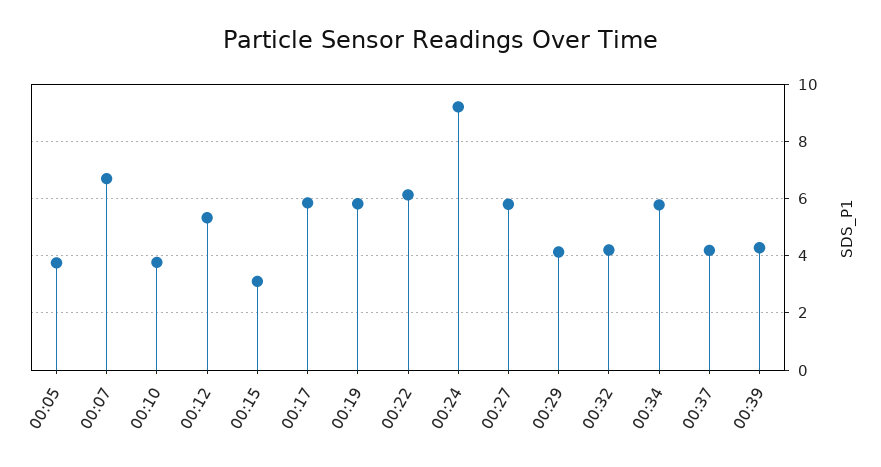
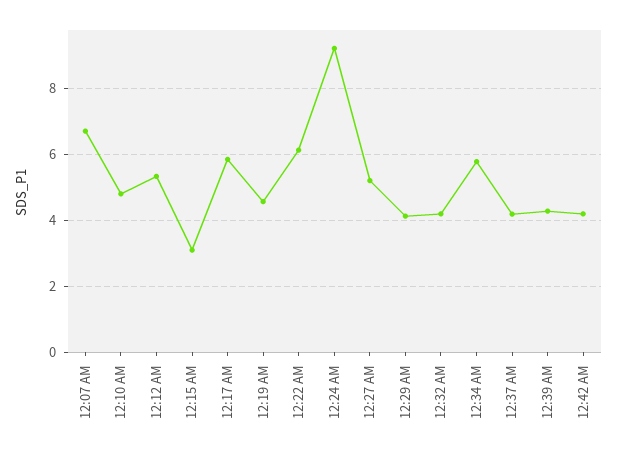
00:05: 3.75 -> none
00:10: 3.75 -> 4.8
00:19: 5.75 -> 4.6
00:27: 5.75 -> 5.2
12:42 AM: none -> 4.2

